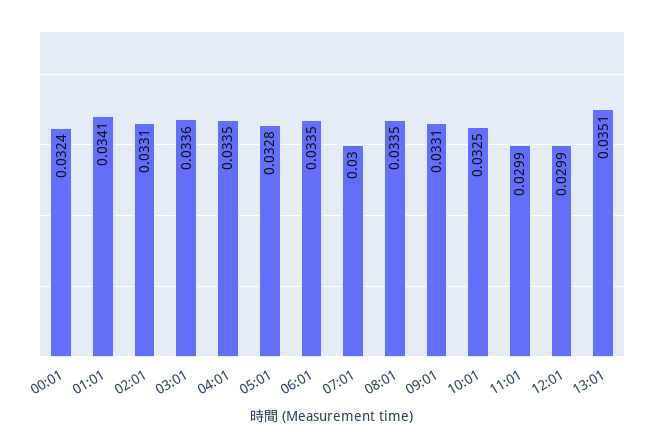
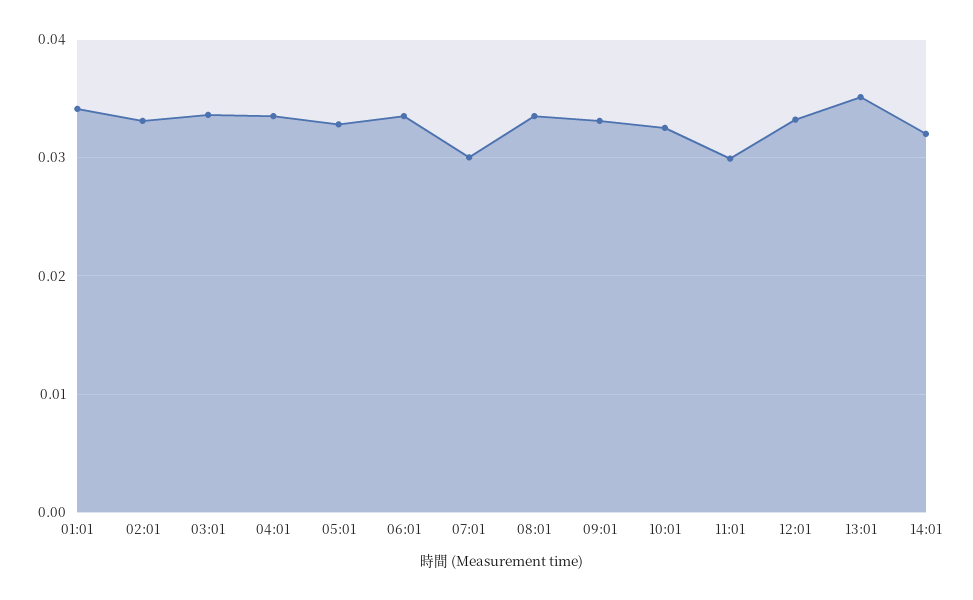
00:01: 0.0324 -> none
12:01: 0.0299 -> 0.033
14:01: none -> 0.032

